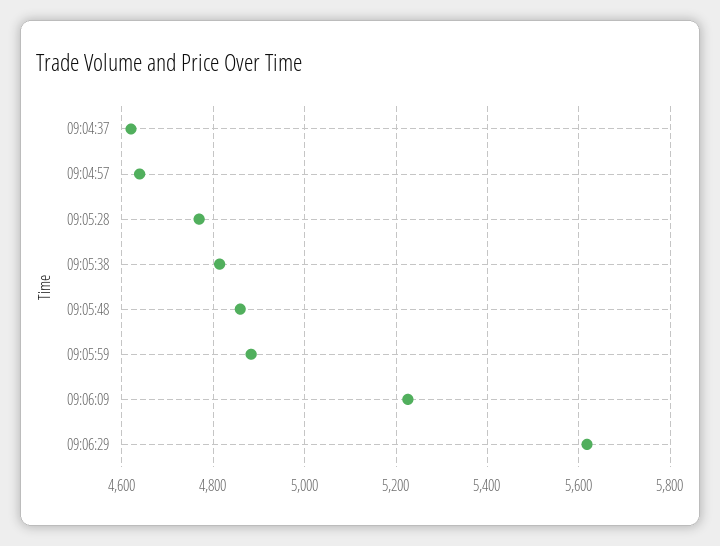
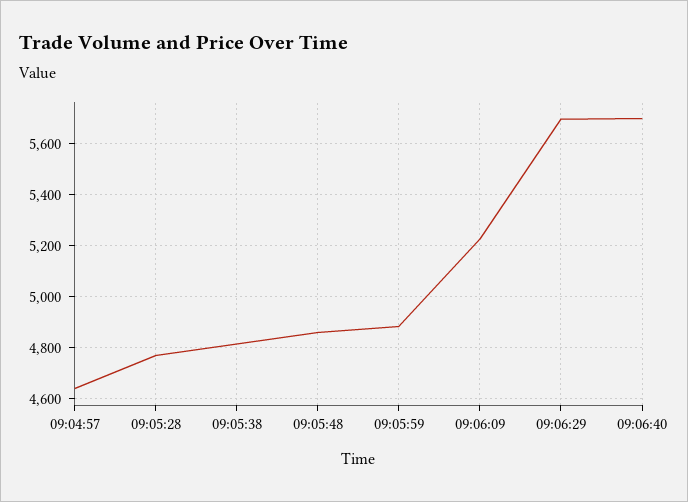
09:04:37: 4620 -> none
09:06:29: 5620 -> 5700
09:06:40: none -> 5700

